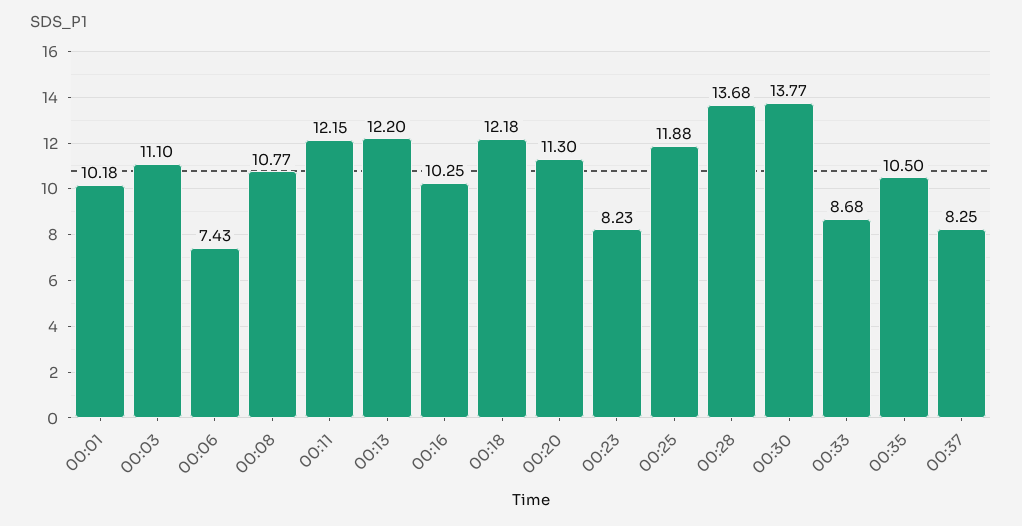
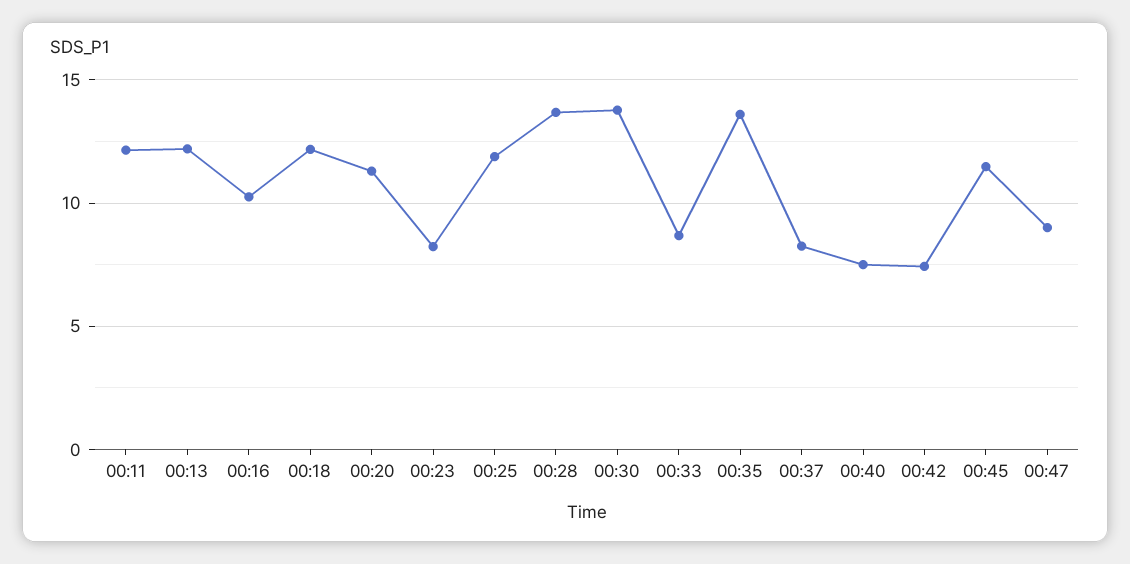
00:01: 10.18 -> none
00:03: 11.1 -> none
00:06: 7.43 -> none
00:08: 10.77 -> none
00:35: 10.5 -> 13.5
00:40: none -> 7.5
00:42: none -> 7.5
00:45: none -> 11.5
00:47: none -> 9

